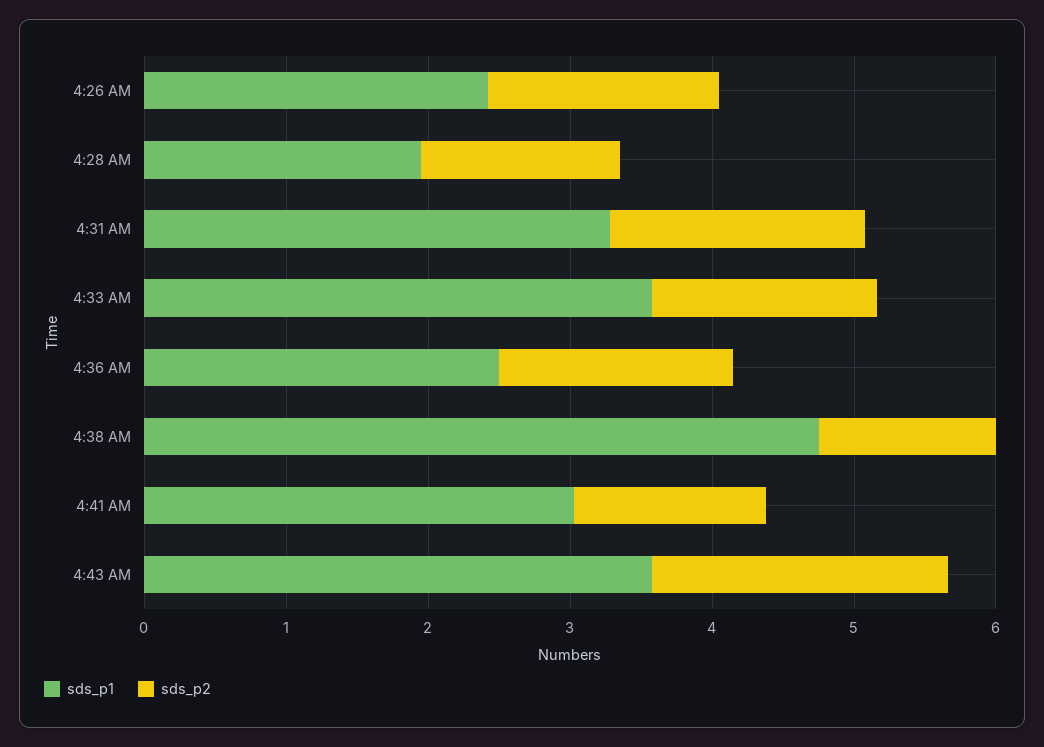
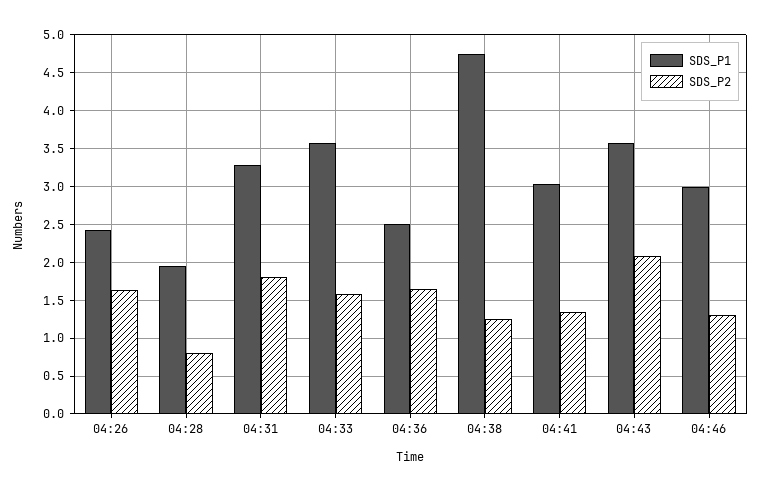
sds_p2, 4:28 AM: 1.4 -> 0.8
sds_p1, 04:46: none -> 3
sds_p2, 04:46: none -> 1.3

